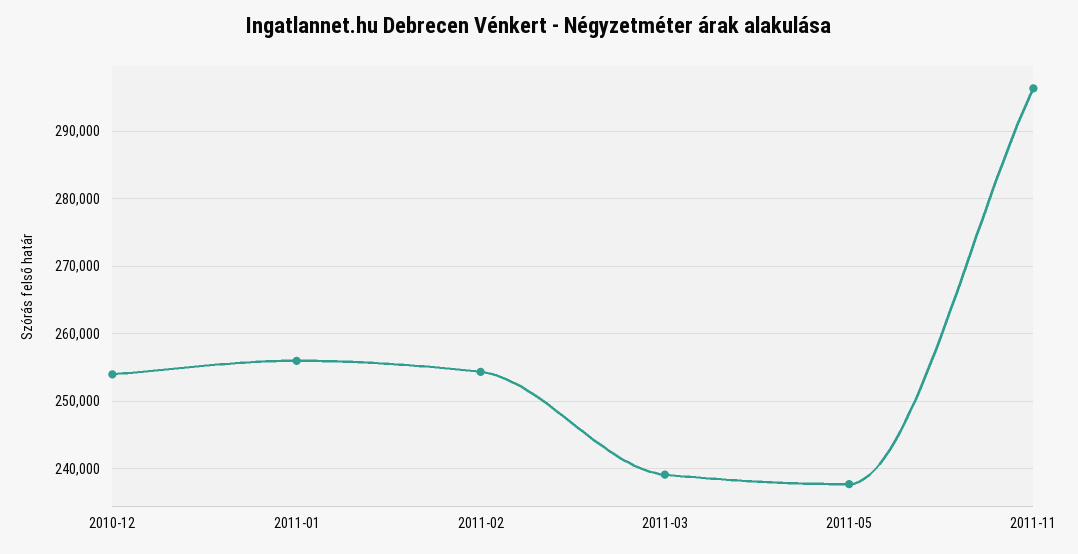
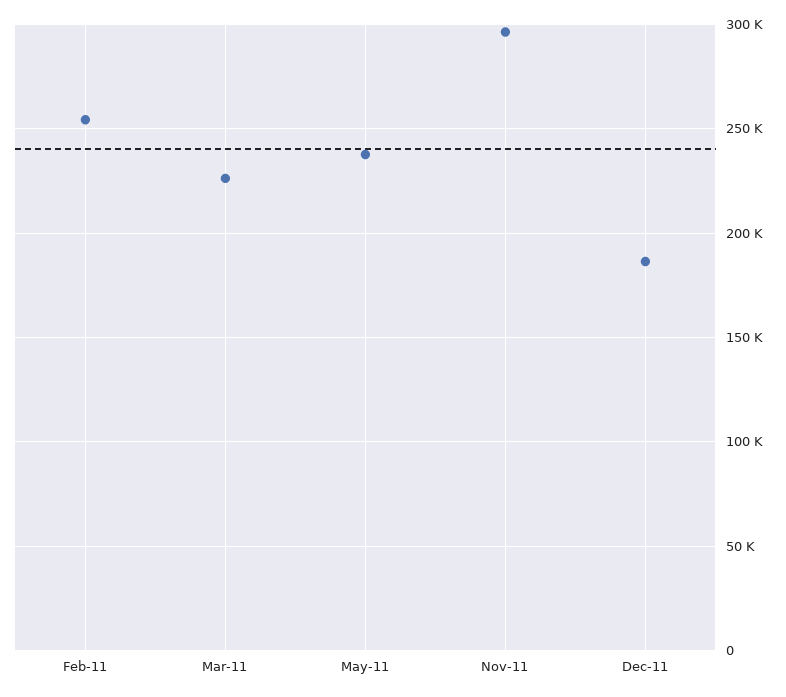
2010-12: 254000 -> none
2011-01: 256000 -> none
2011-03: 239000 -> 225000
Dec-11: none -> 185000

